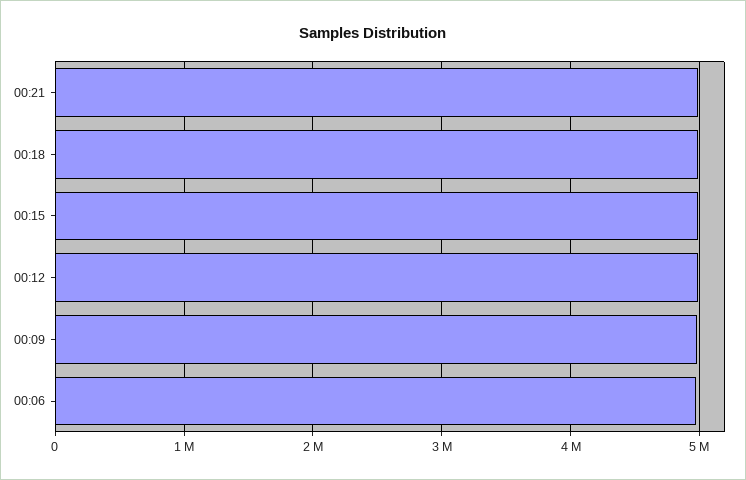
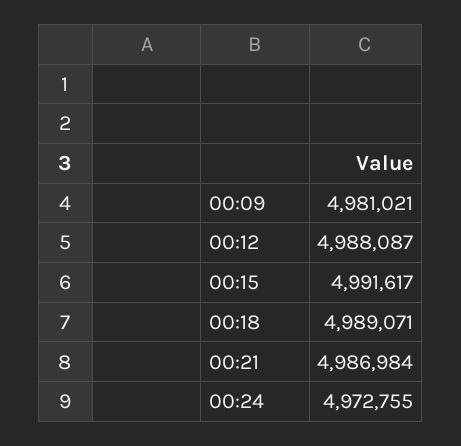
00:06: 5000000 -> none
00:24: none -> 4972755

